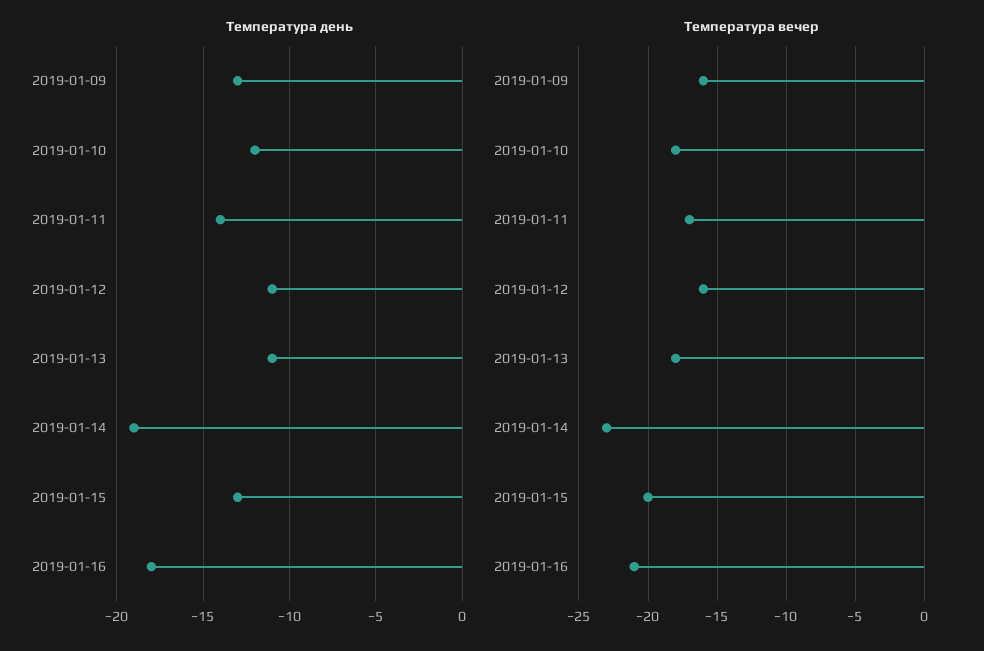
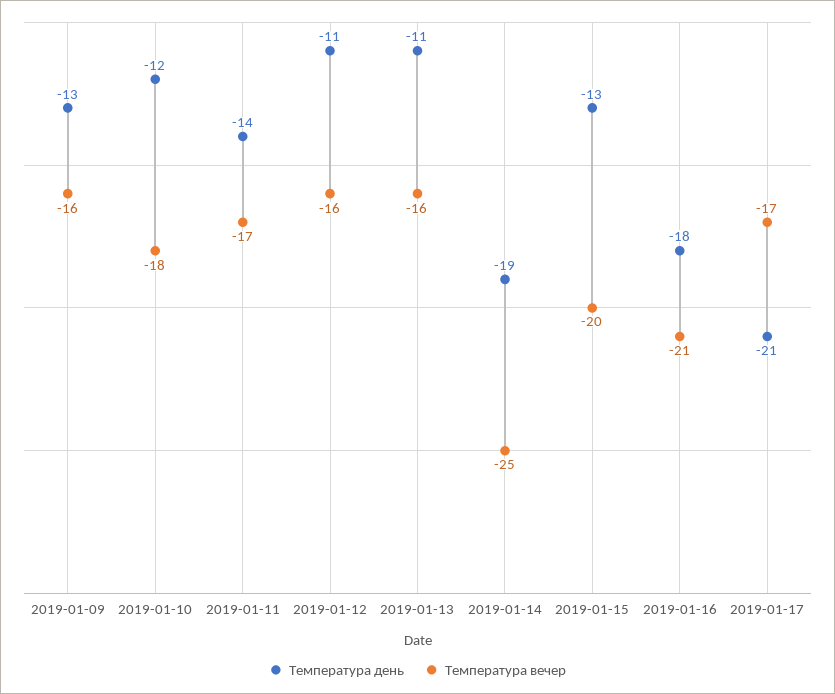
Температура вечер, 2019-01-13: -18 -> -16
Температура вечер, 2019-01-14: -23 -> -25
Температура день, 2019-01-17: none -> -21
Температура вечер, 2019-01-17: none -> -17

